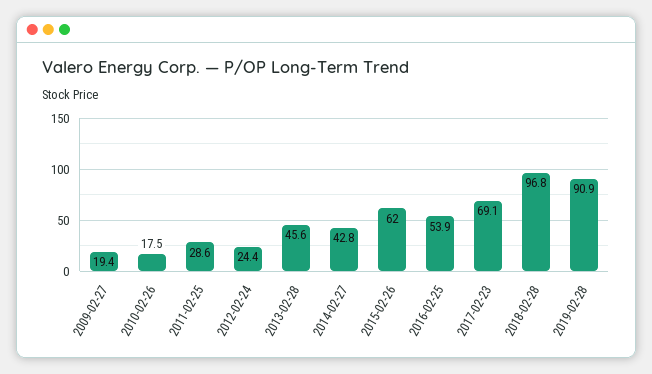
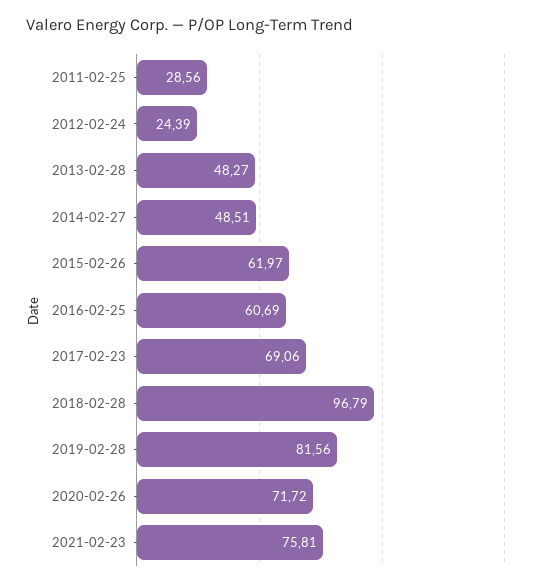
2009-02-27: 19.4 -> none
2010-02-26: 17.5 -> none
2013-02-28: 45.6 -> 48.27
2014-02-27: 42.8 -> 48.51
2016-02-25: 53.9 -> 60.69
2019-02-28: 90.9 -> 81.56
2020-02-26: none -> 71.72
2021-02-23: none -> 75.81

